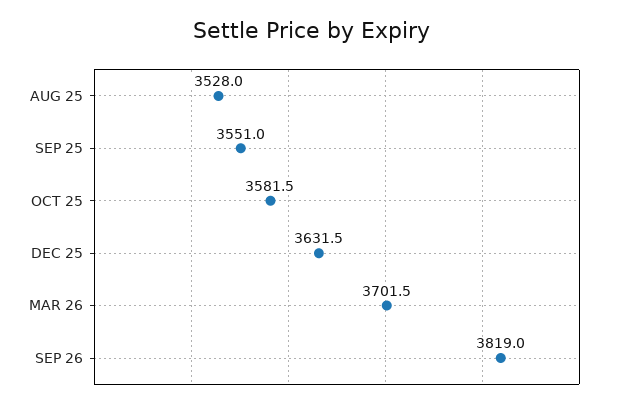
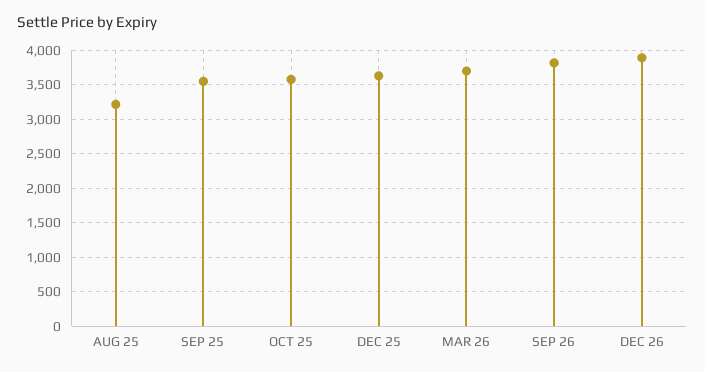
AUG 25: 3528 -> 3200
DEC 26: none -> 3900

